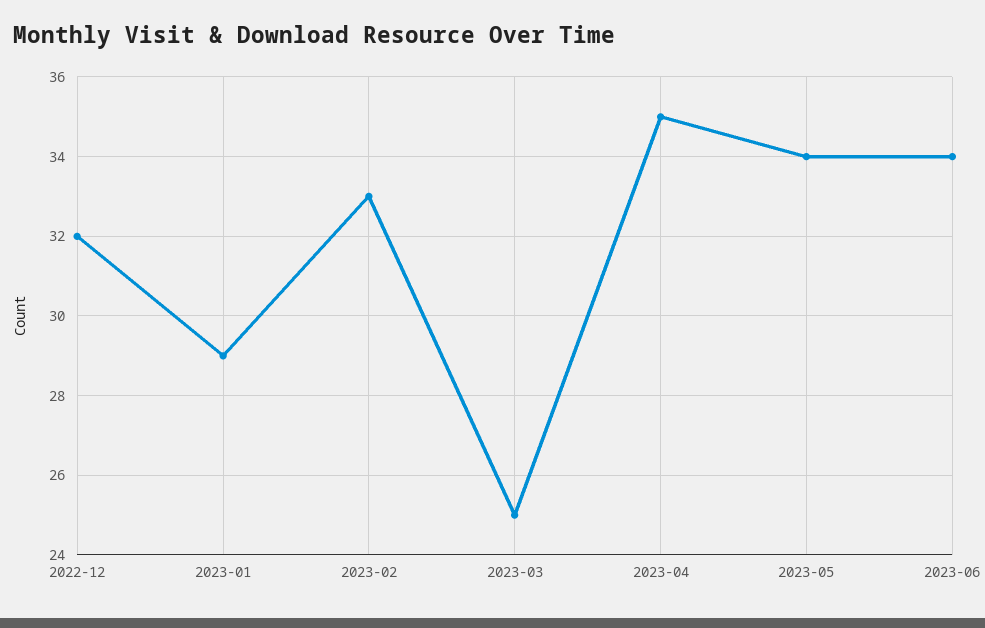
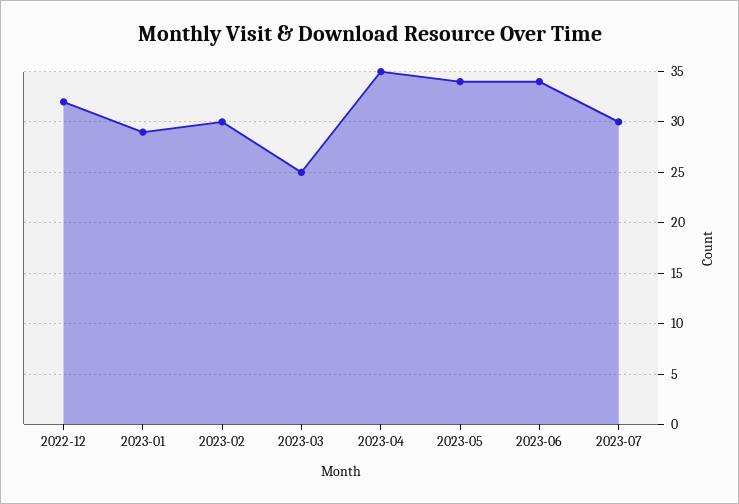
2023-02: 33 -> 30
2023-07: none -> 30

